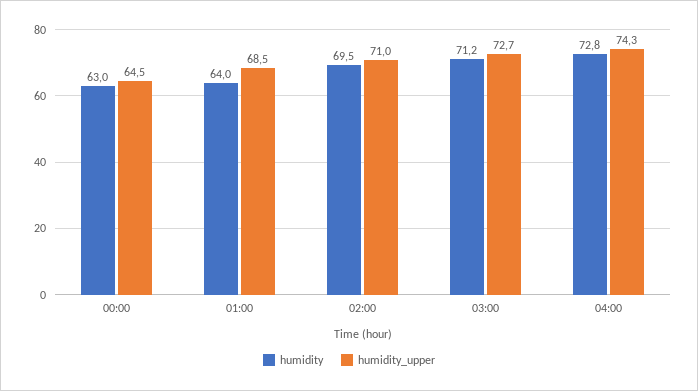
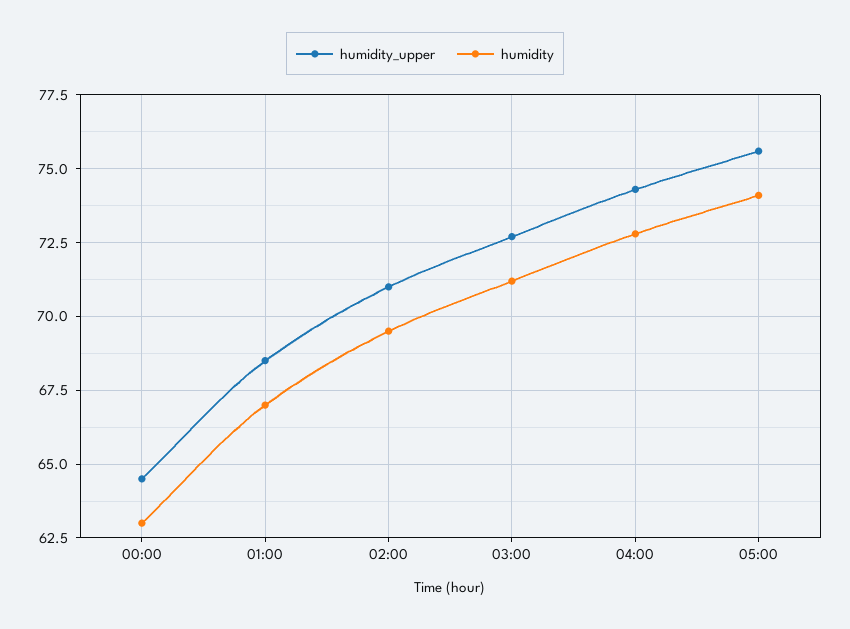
humidity, 01:00: 64 -> 67
humidity_upper, 05:00: none -> 75.5
humidity, 05:00: none -> 74

